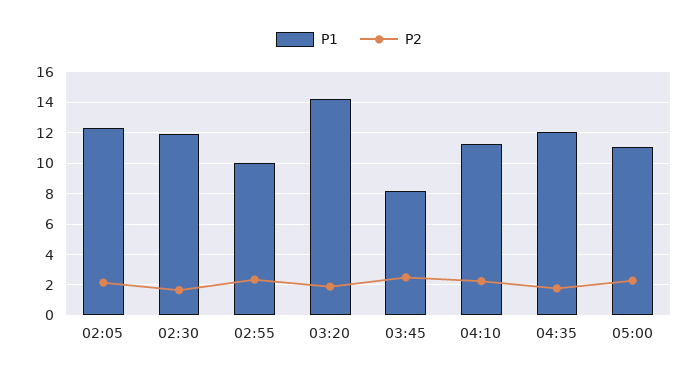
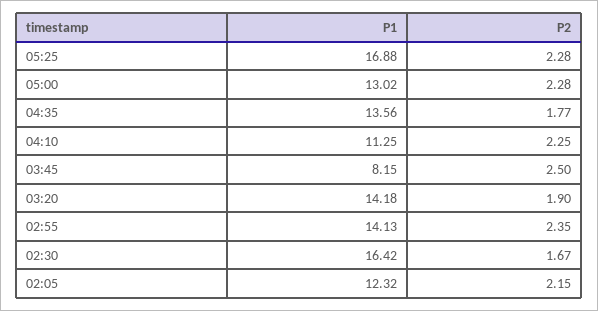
P1, 02:30: 12 -> 16.42
P1, 02:55: 10 -> 14.13
P1, 04:35: 12 -> 13.56
P1, 05:00: 11 -> 13.02
P1, 05:25: none -> 16.88
P2, 05:25: none -> 2.28

